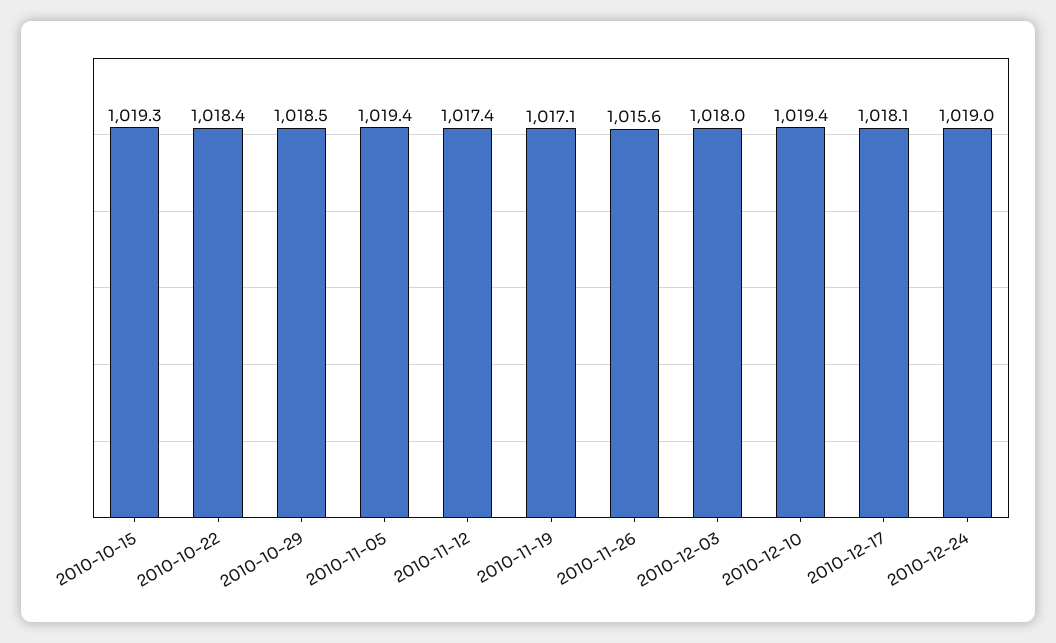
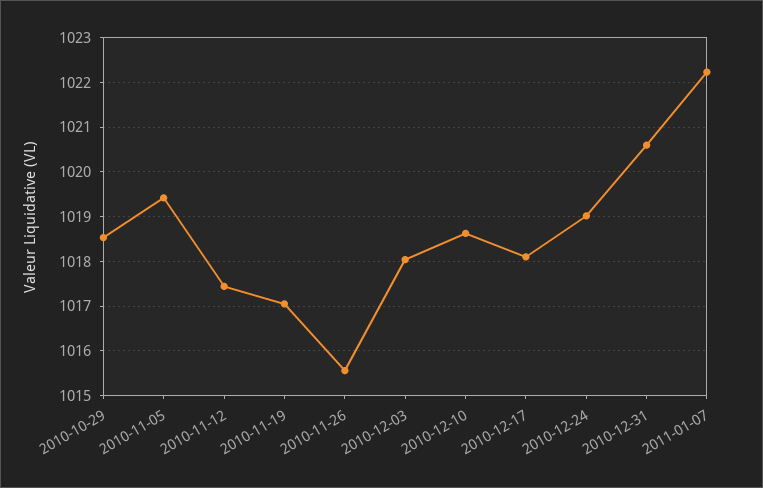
2010-10-15: 1019.3 -> none
2010-10-22: 1018.4 -> none
2010-12-10: 1019.4 -> 1018.6
2010-12-31: none -> 1020.6
2011-01-07: none -> 1022.2

